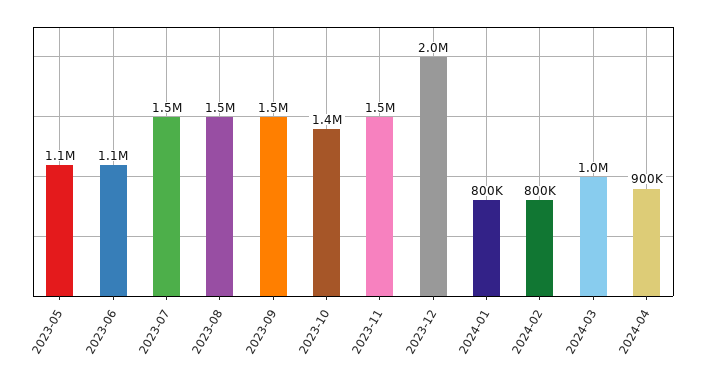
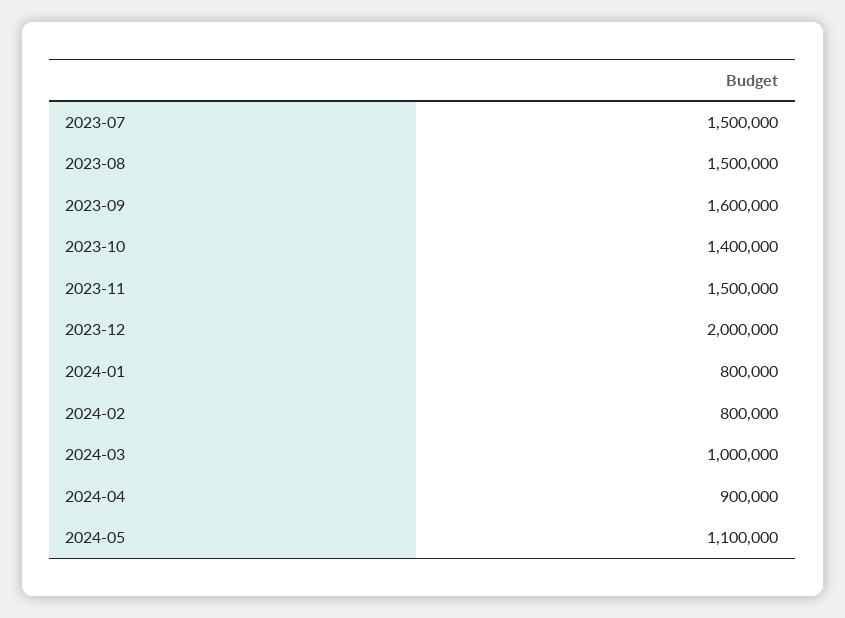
2023-05: 1100000 -> none
2023-06: 1100000 -> none
2023-09: 1500000 -> 1600000
2024-05: none -> 1100000

